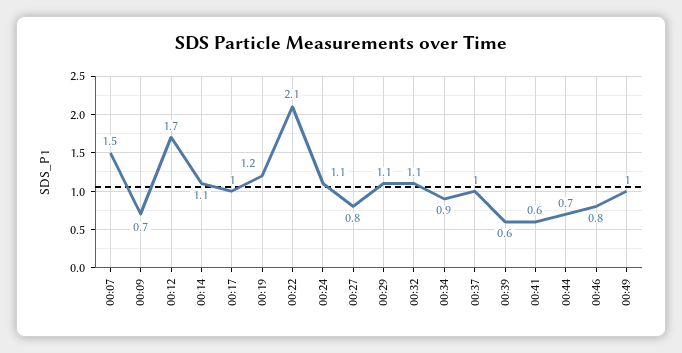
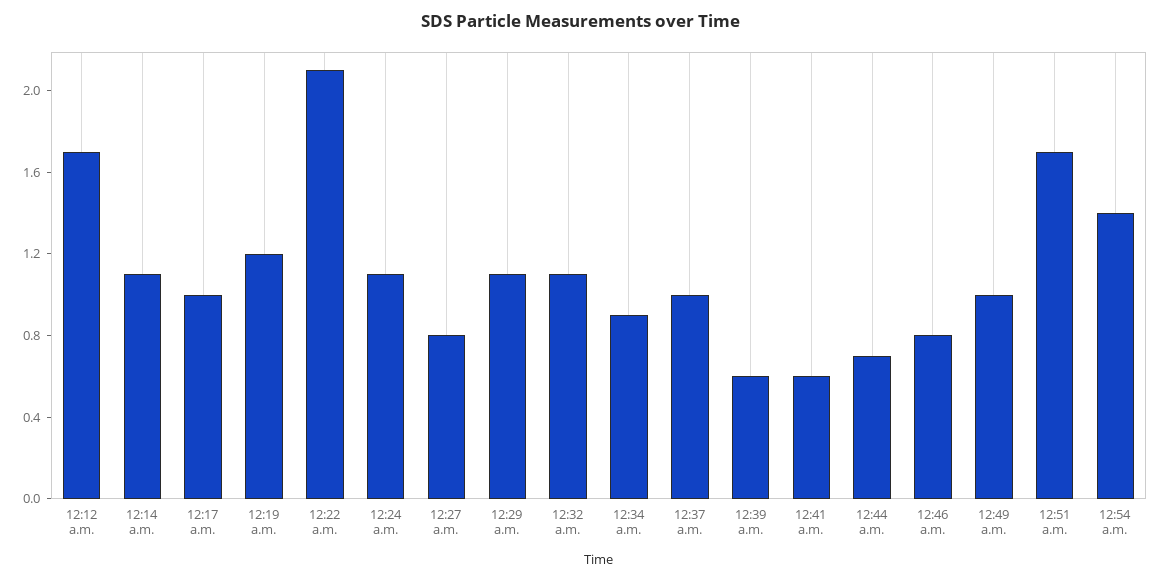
00:07: 1.5 -> none
00:09: 0.7 -> none
12:51 a.m.: none -> 1.7
12:54 a.m.: none -> 1.4

